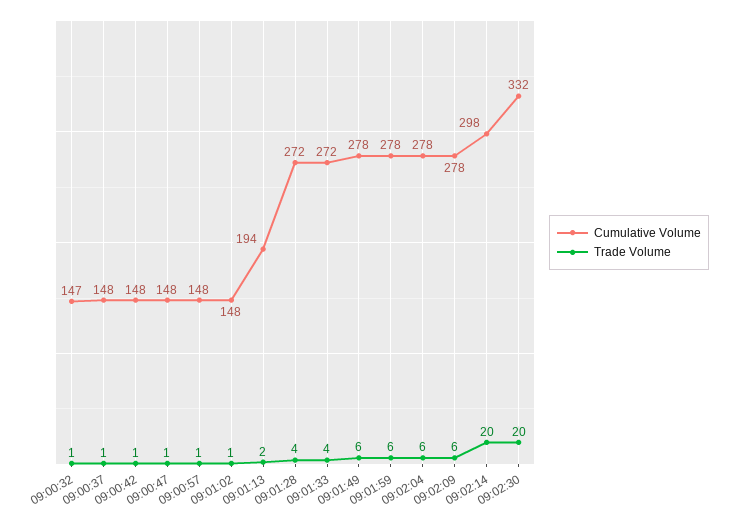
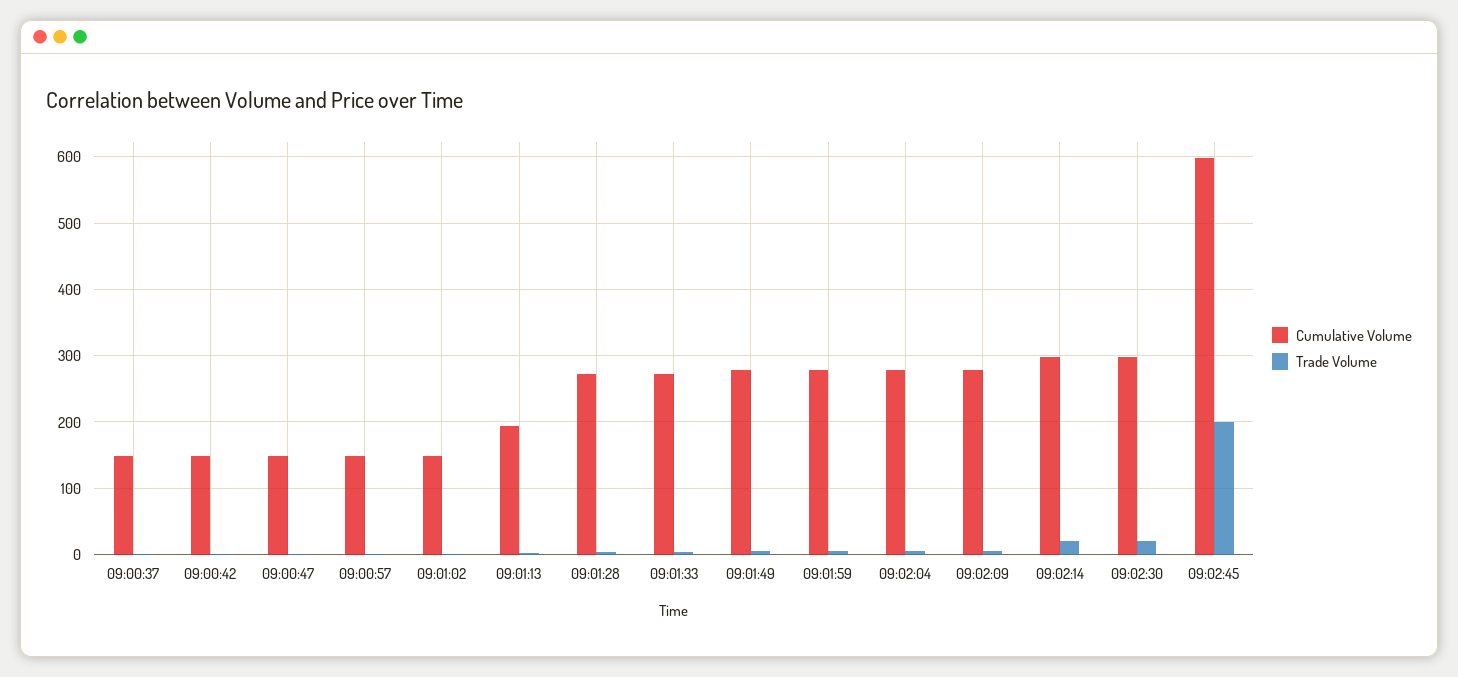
Cumulative Volume, 09:00:32: 147 -> none
Trade Volume, 09:00:32: 1 -> none
Cumulative Volume, 09:02:30: 332 -> 300
Cumulative Volume, 09:02:45: none -> 600
Trade Volume, 09:02:45: none -> 200

